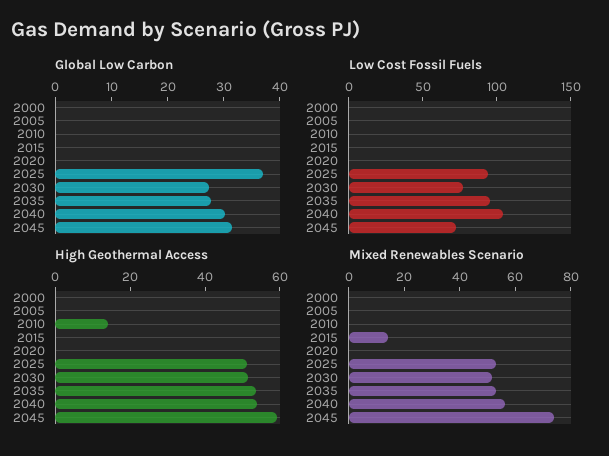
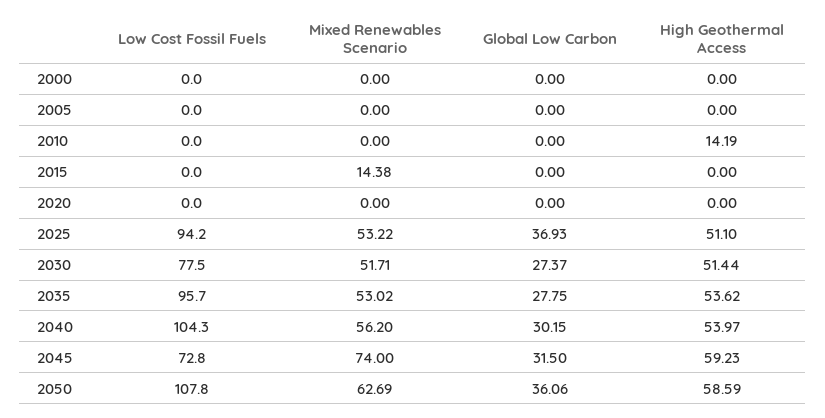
Low Cost Fossil Fuels, 2050: none -> 107.8
Mixed Renewables Scenario, 2050: none -> 62.69
Global Low Carbon, 2050: none -> 36.06
High Geothermal Access, 2050: none -> 58.59

